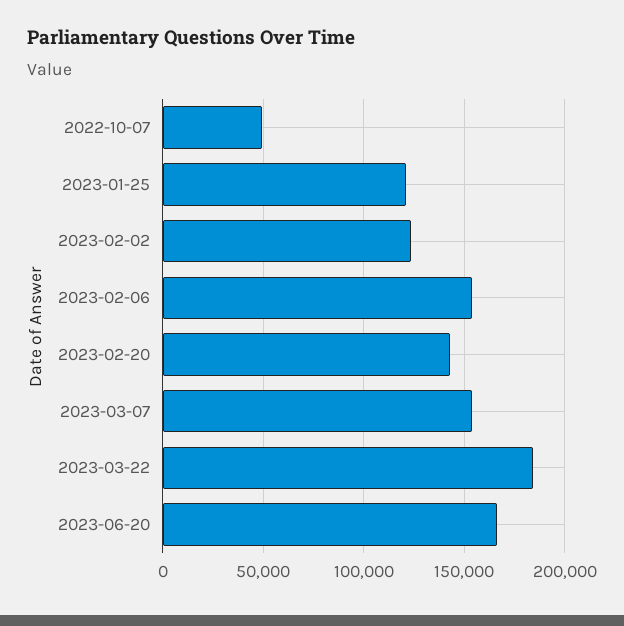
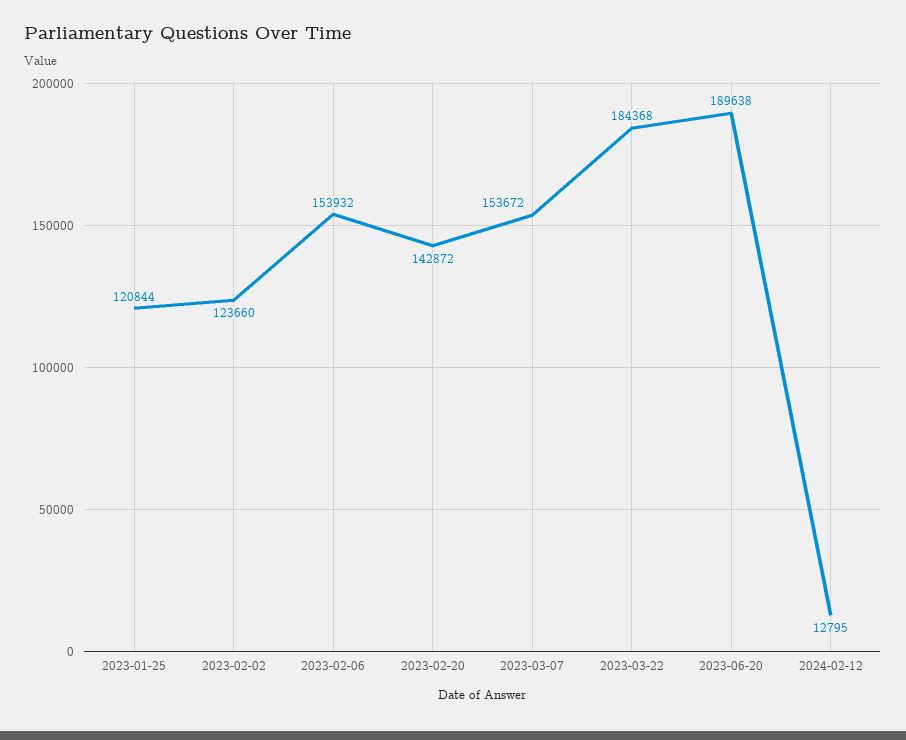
2022-10-07: 50000 -> none
2023-06-20: 165000 -> 189638
2024-02-12: none -> 12795

